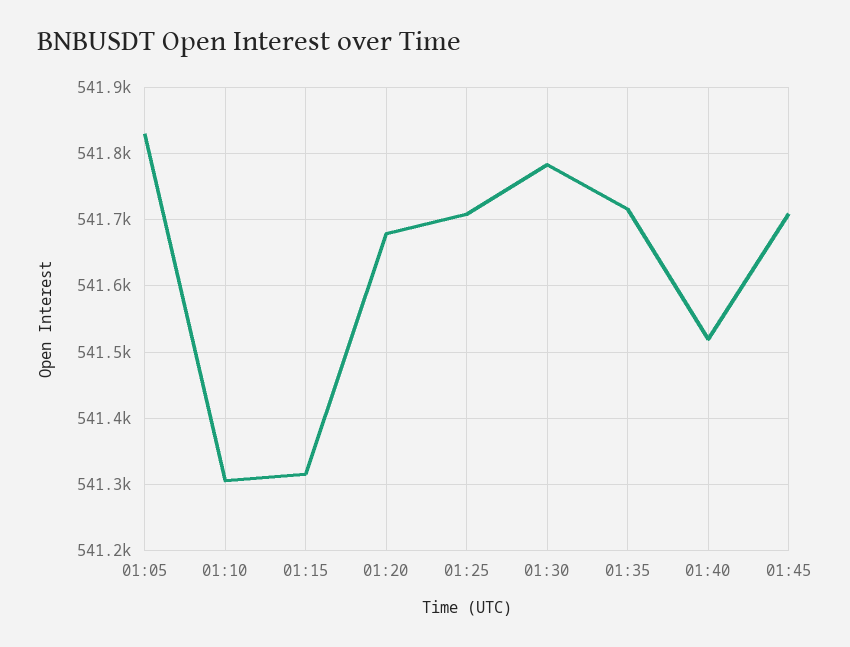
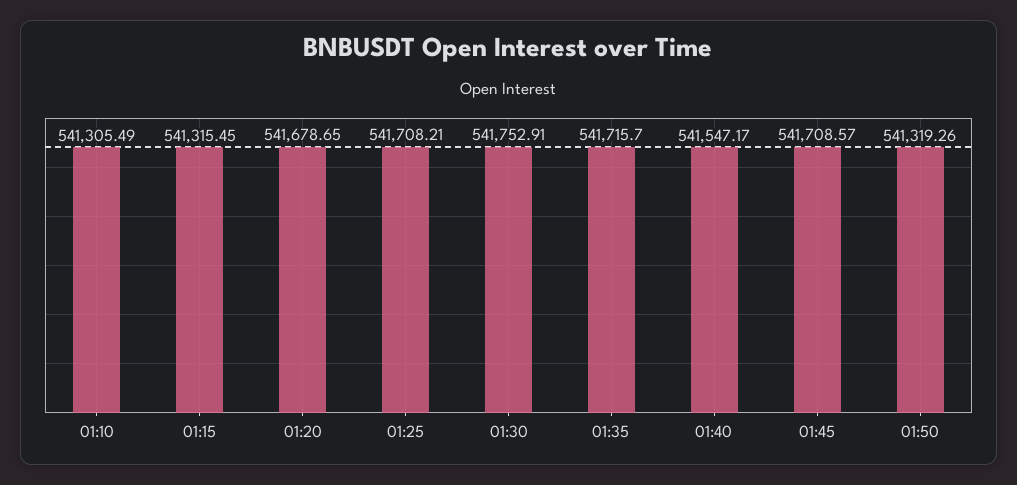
01:05: 541830 -> none
01:30: 541780 -> 541752.91
01:40: 541520 -> 541547.17
01:50: none -> 541319.26

